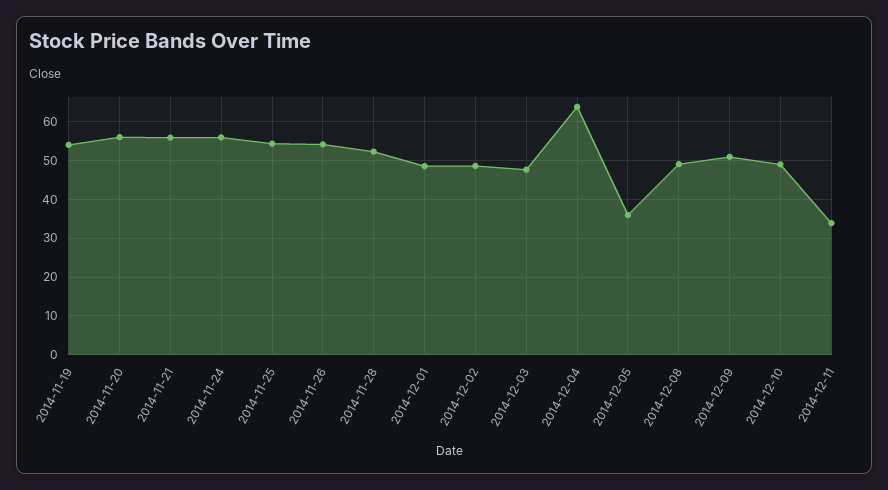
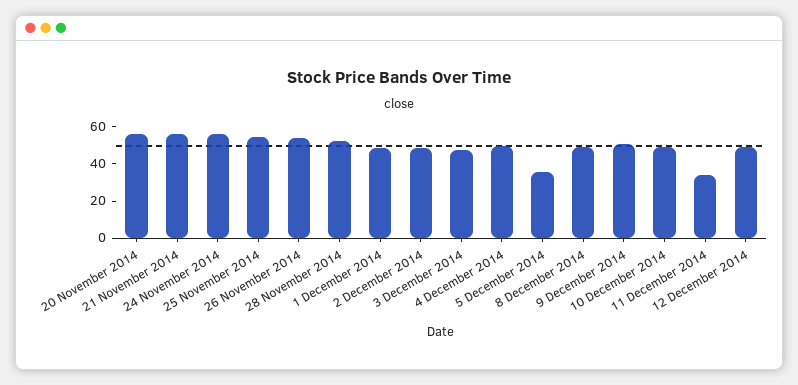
2014-11-19: 54 -> none
2014-12-04: 64 -> 50
12 December 2014: none -> 50

